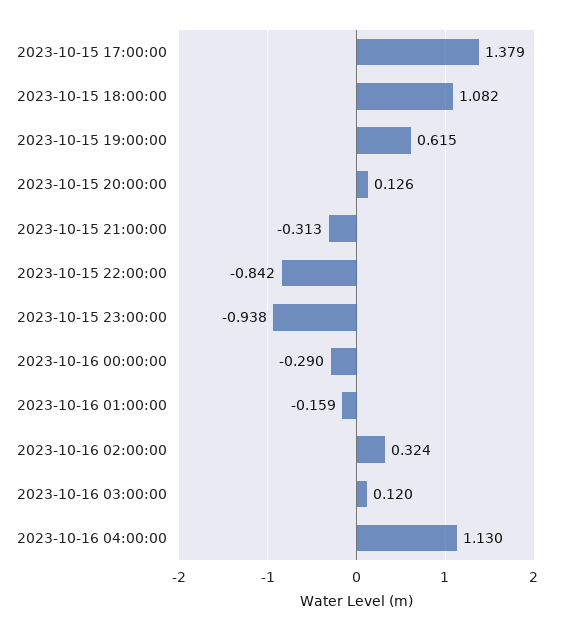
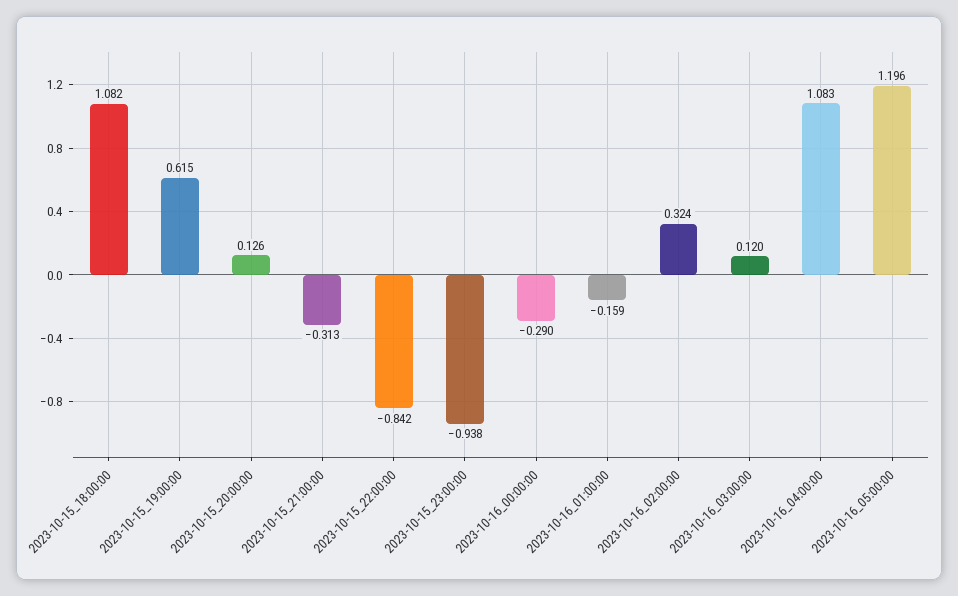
2023-10-15 17:00:00: 1.379 -> none
2023-10-16 04:00:00: 1.13 -> 1.083
2023-10-16_05:00:00: none -> 1.196

